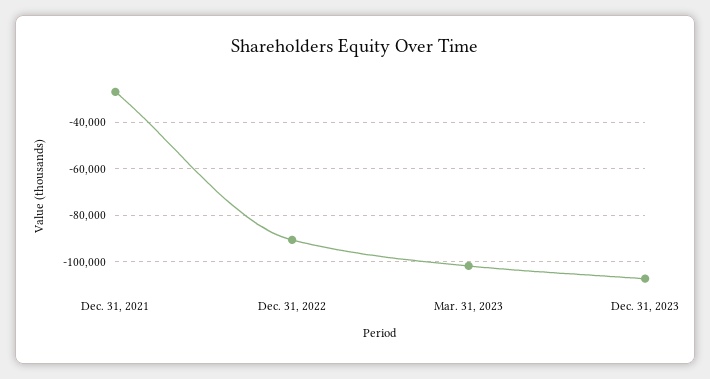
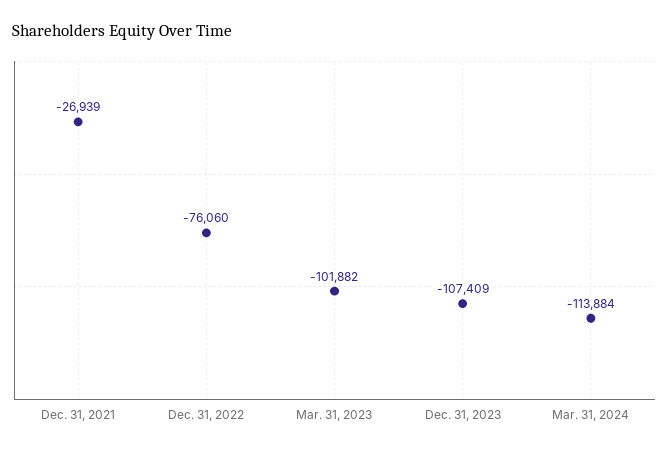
Dec. 31, 2022: -90000 -> -76060
Mar. 31, 2024: none -> -113884

